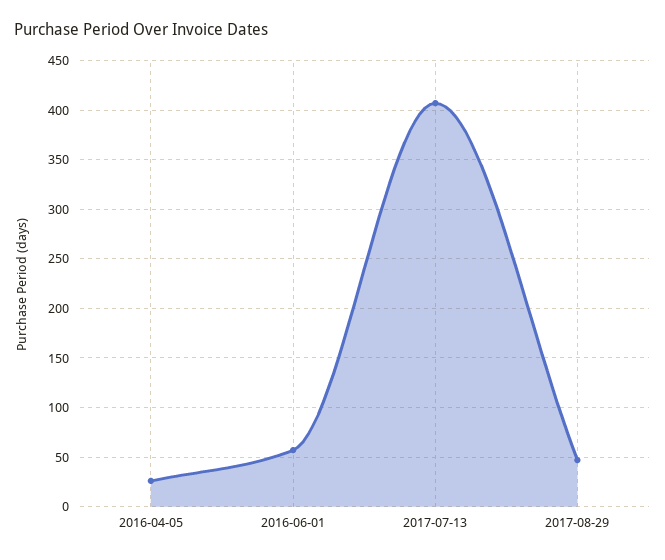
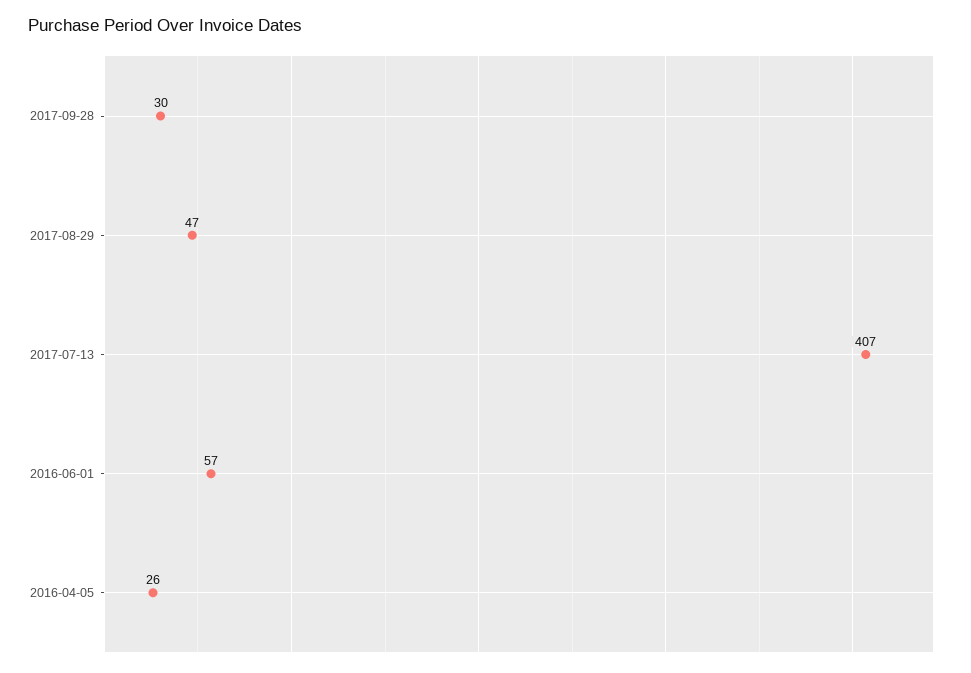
2017-09-28: none -> 30

